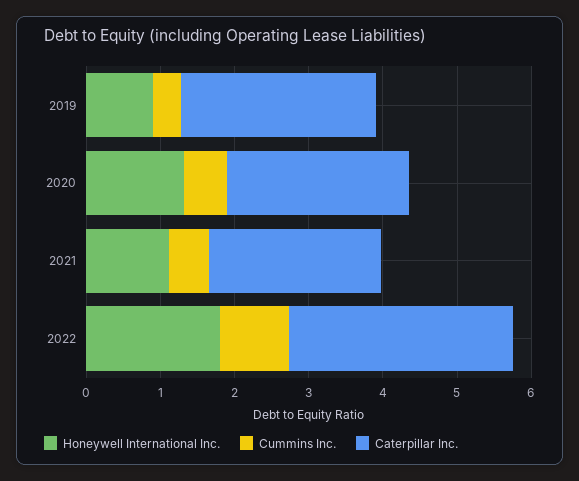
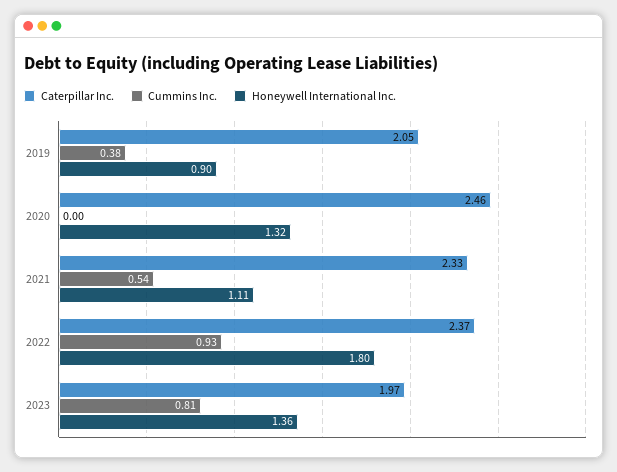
Caterpillar Inc., 2019: 2.6 -> 2.05
Cummins Inc., 2020: 0.6 -> 0
Caterpillar Inc., 2022: 3 -> 2.37
Caterpillar Inc., 2023: none -> 1.97
Cummins Inc., 2023: none -> 0.81
Honeywell International Inc., 2023: none -> 1.36

